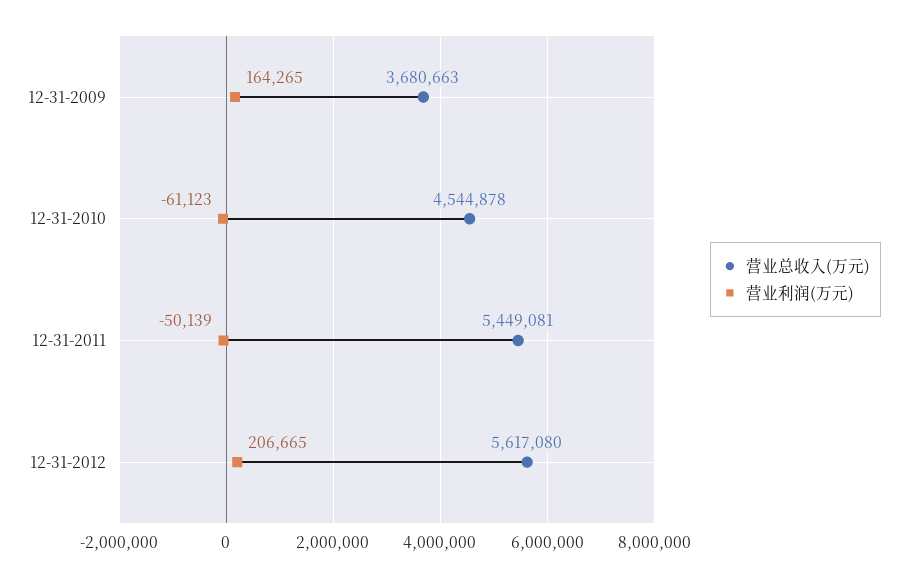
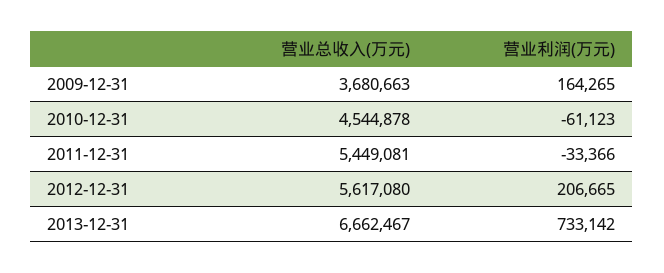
营业利润(万元), 12-31-2011: -50139 -> -33366
营业总收入(万元), 2013-12-31: none -> 6662467
营业利润(万元), 2013-12-31: none -> 733142

